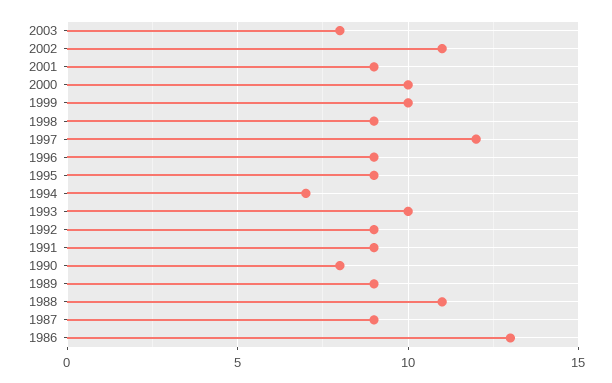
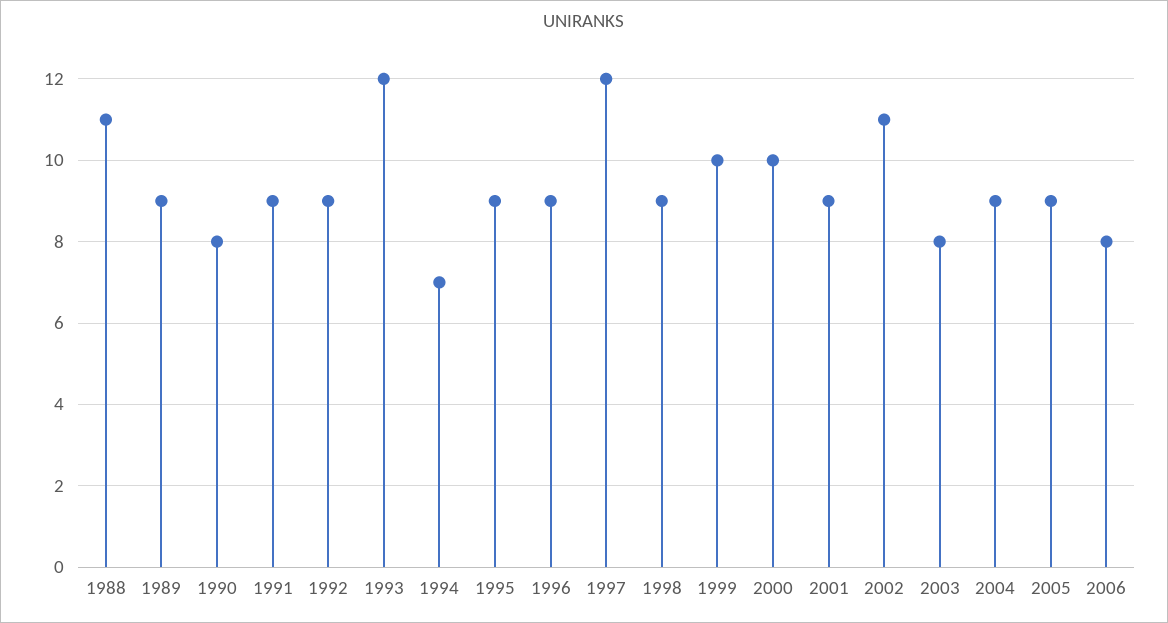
1993: 10 -> 12
1987: 9 -> none
1986: 13 -> none
2004: none -> 9
2005: none -> 9
2006: none -> 8

